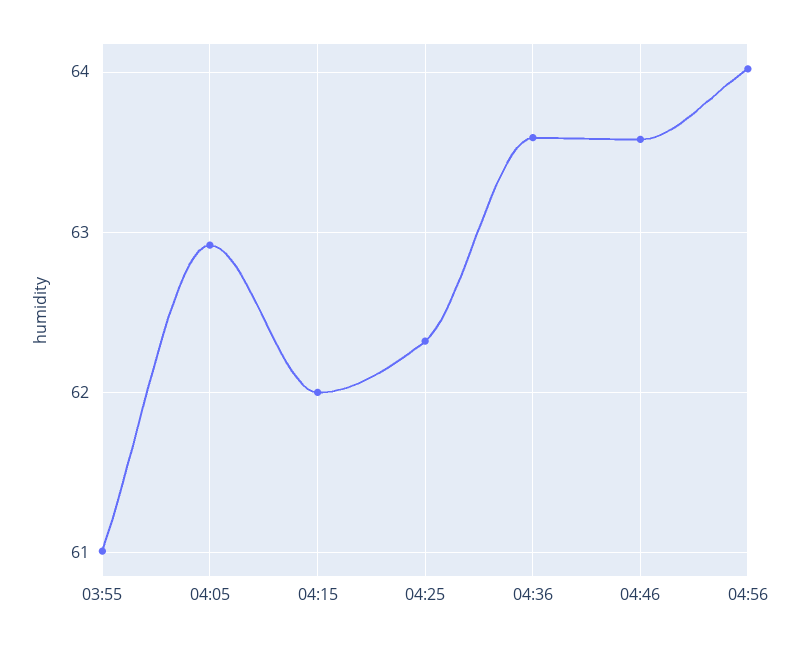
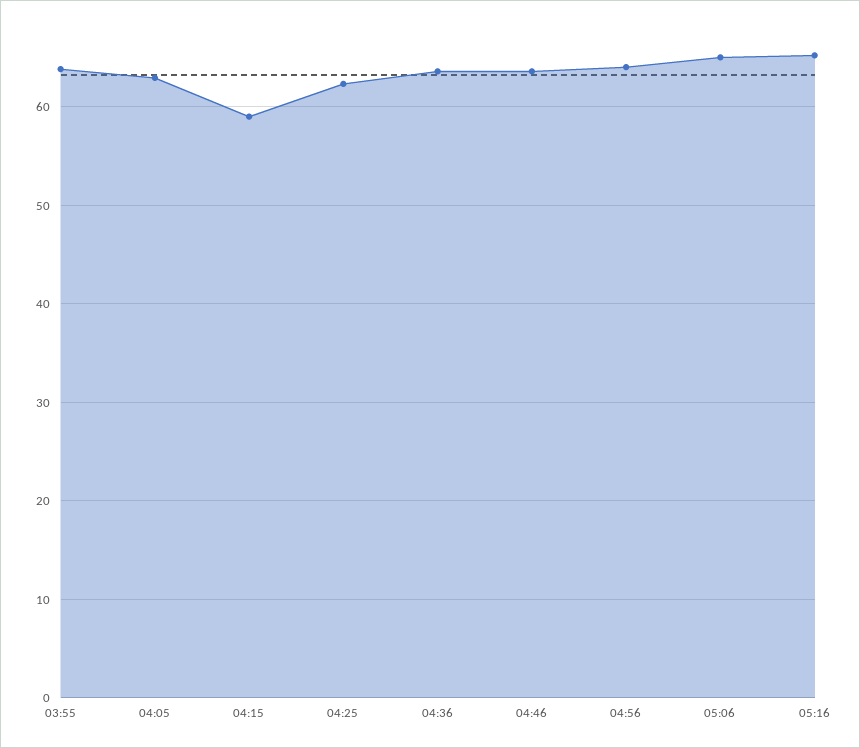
03:55: 61 -> 64
04:15: 62 -> 59
05:06: none -> 65
05:16: none -> 65

